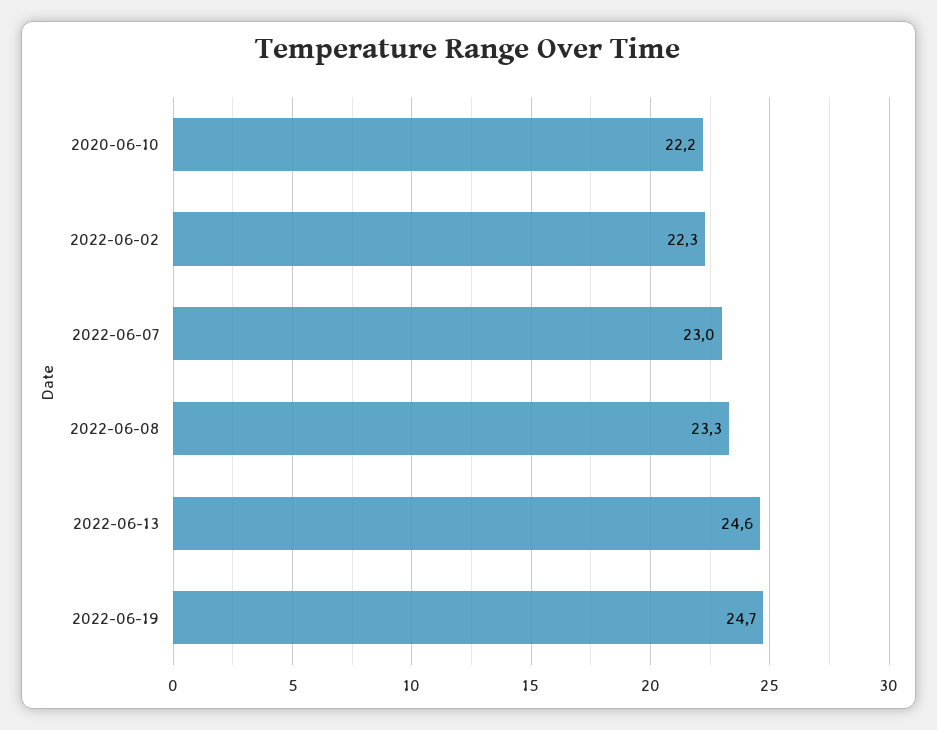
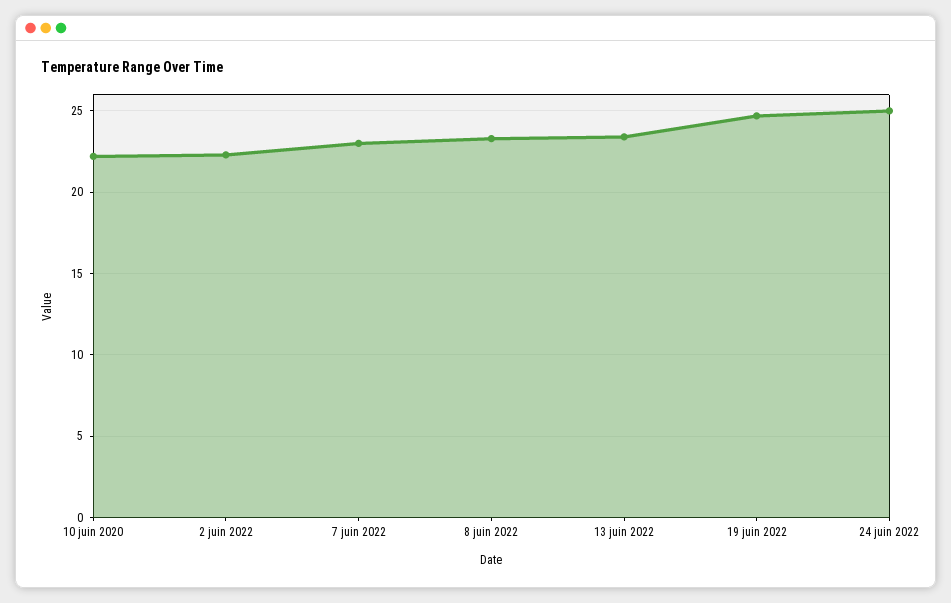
2022-06-13: 24.6 -> 23.5
24 juin 2022: none -> 25

